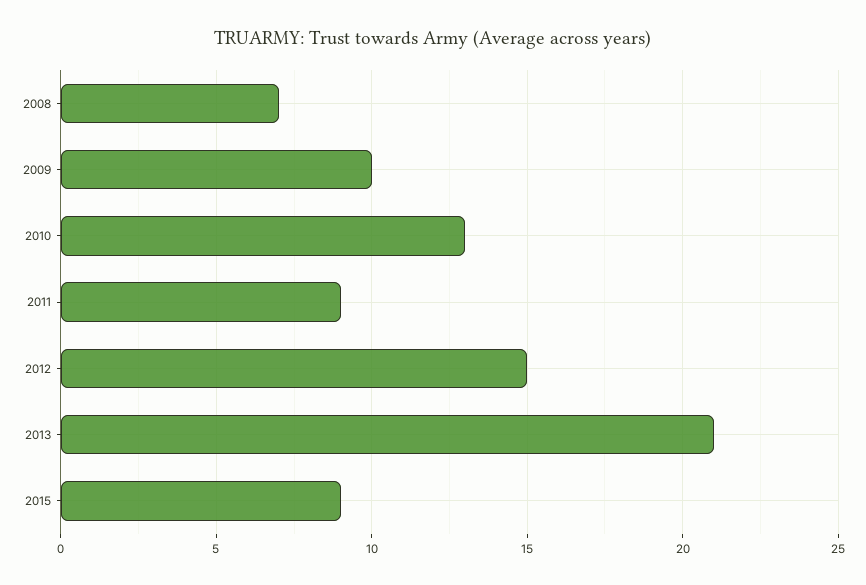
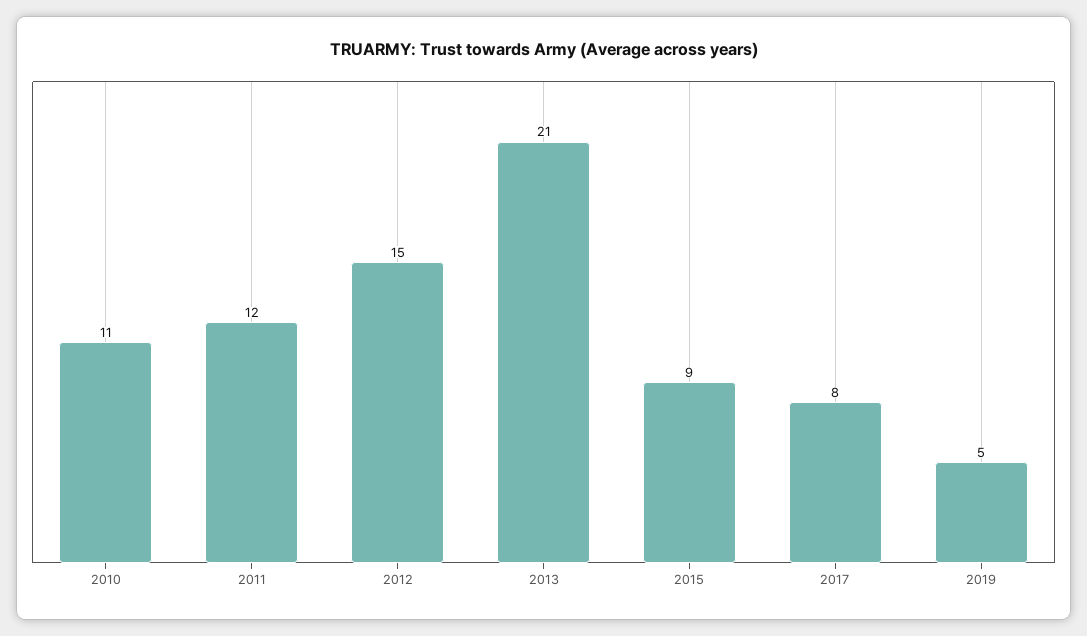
2008: 7 -> none
2009: 10 -> none
2010: 13 -> 11
2011: 9 -> 12
2017: none -> 8
2019: none -> 5

